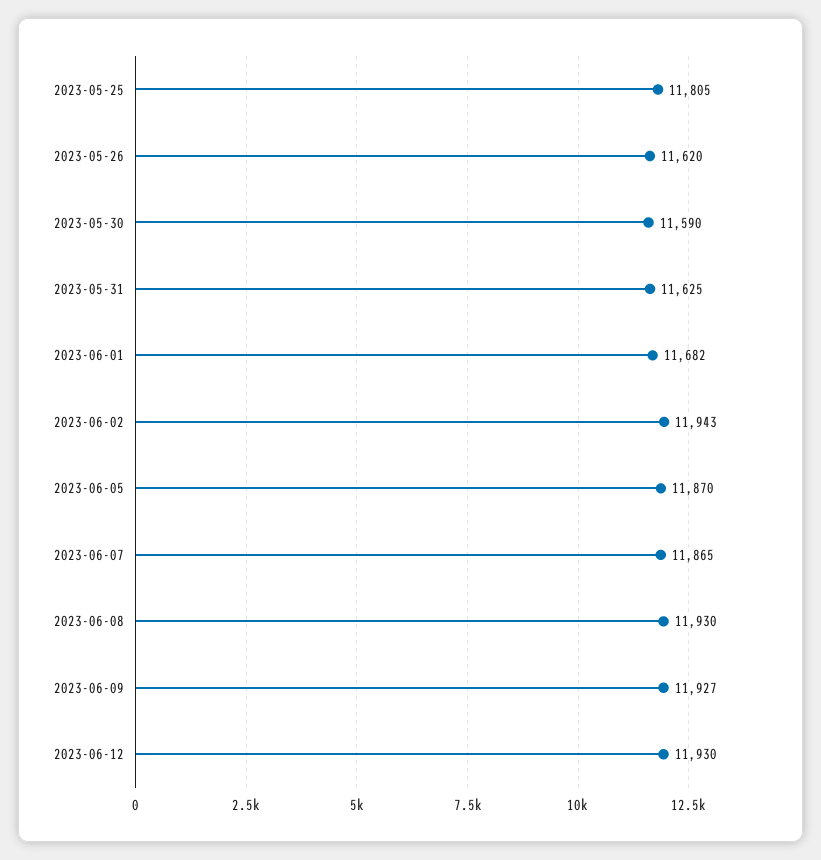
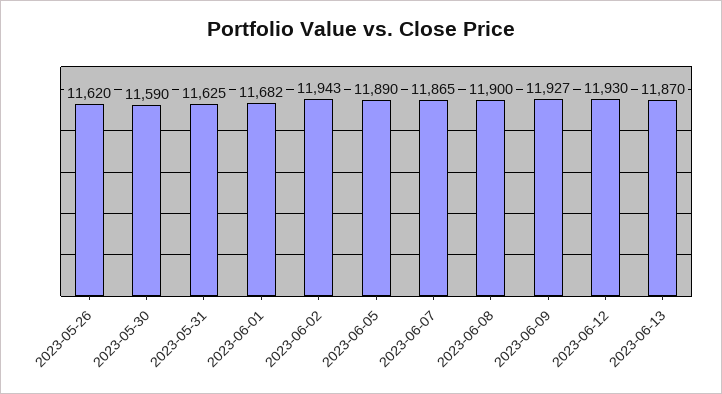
2023-05-25: 11805 -> none
2023-06-05: 11870 -> 11890
2023-06-08: 11930 -> 11900
2023-06-13: none -> 11870

